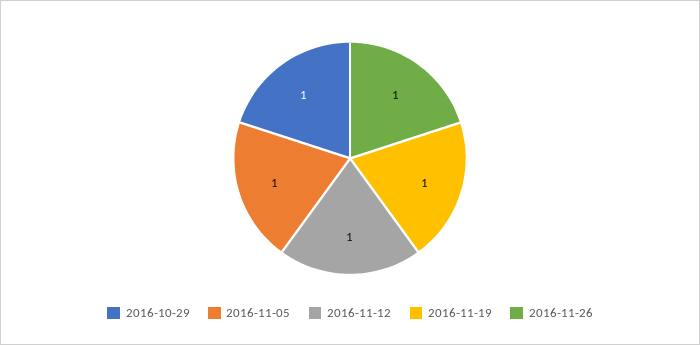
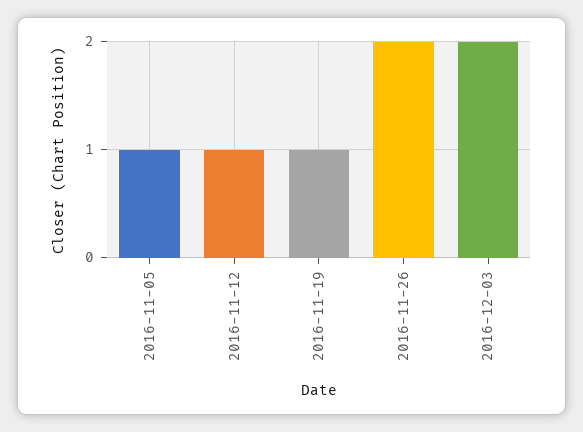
2016-10-29: 1 -> none
2016-11-26: 1 -> 2
2016-12-03: none -> 2

